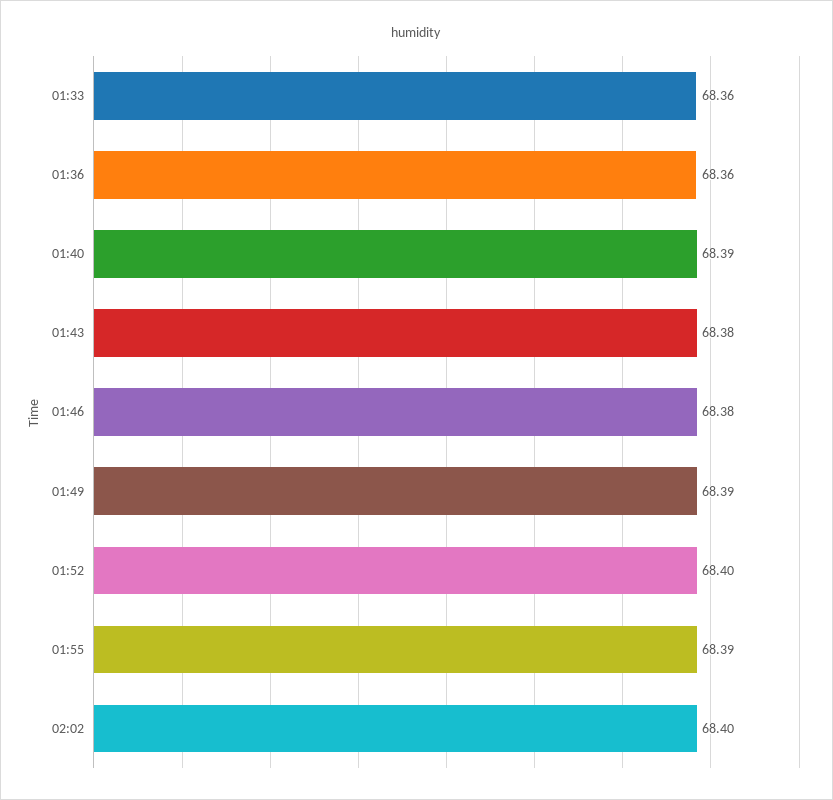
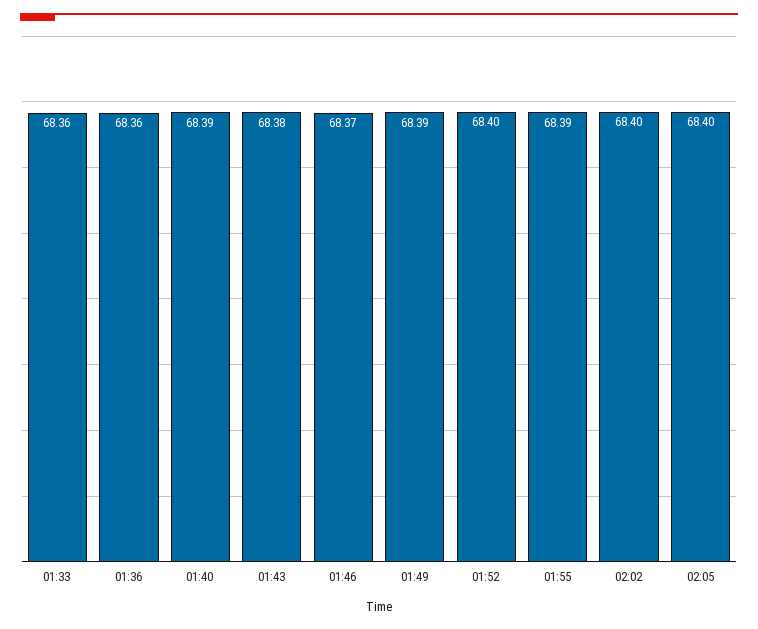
01:46: 68.38 -> 68.37
02:05: none -> 68.4

